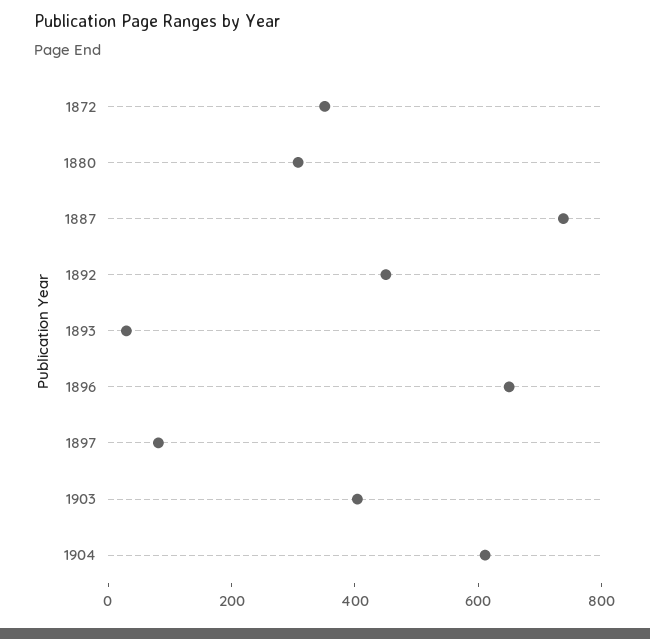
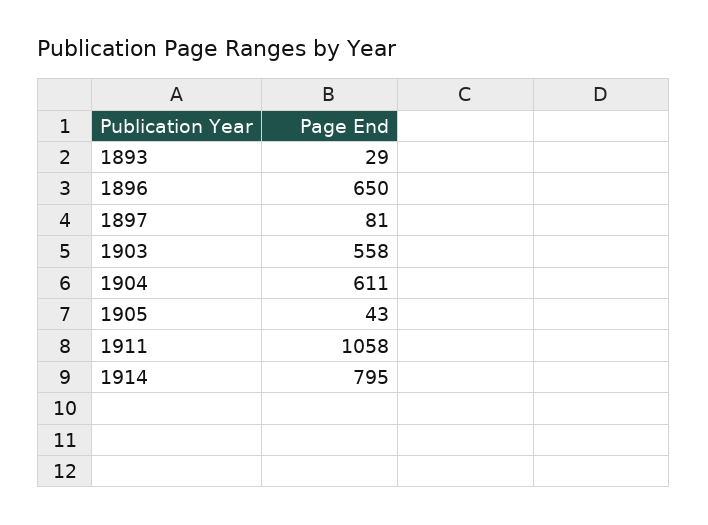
1872: 350 -> none
1880: 300 -> none
1887: 750 -> none
1892: 450 -> none
1903: 400 -> 558
1905: none -> 43
1911: none -> 1058
1914: none -> 795

